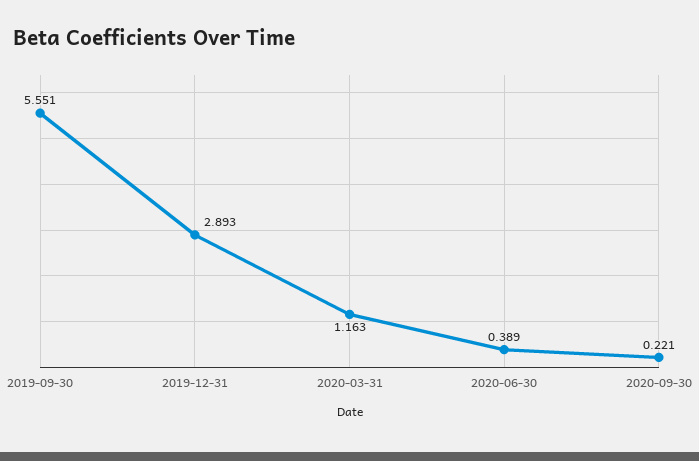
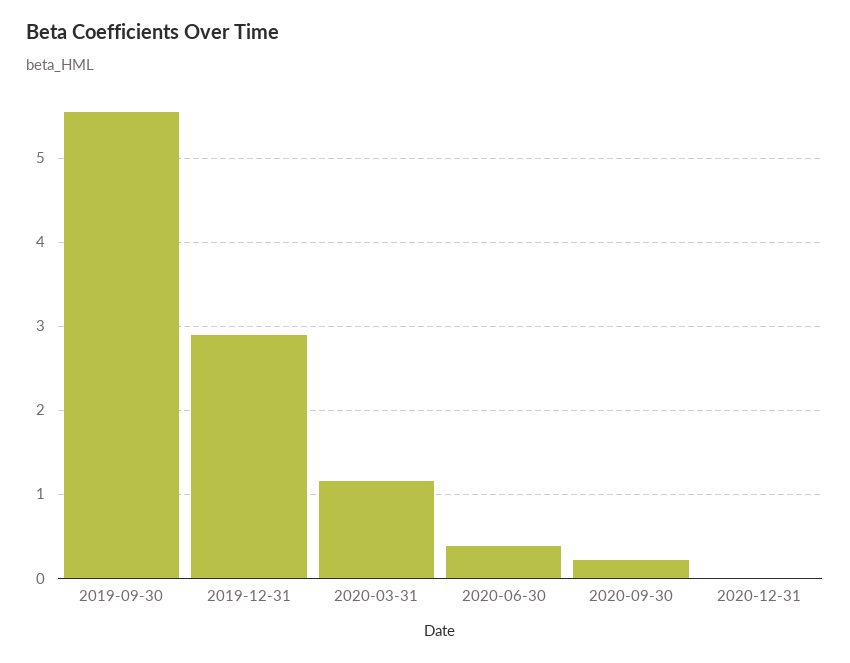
2020-12-31: none -> 0

